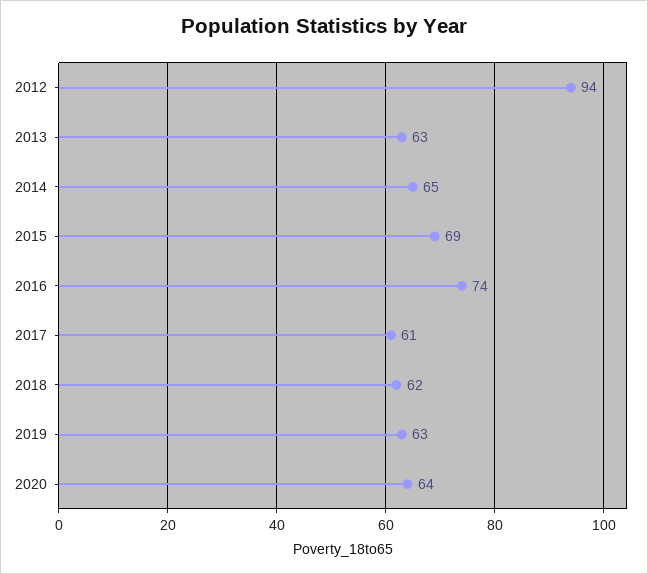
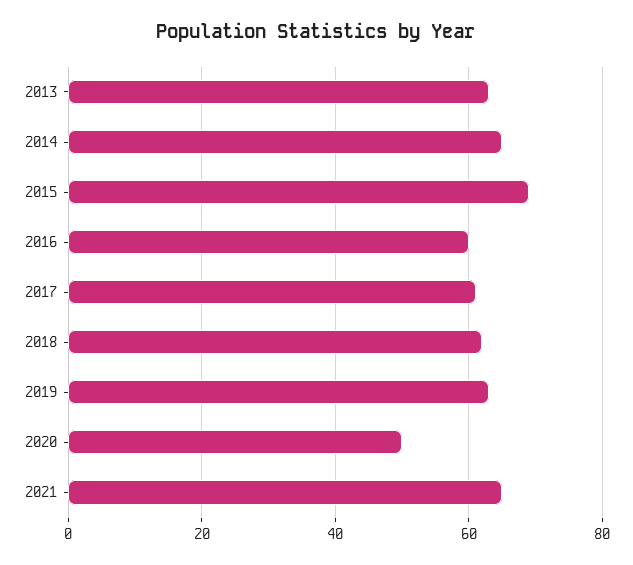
2012: 94 -> none
2016: 74 -> 60
2020: 64 -> 50
2021: none -> 65

